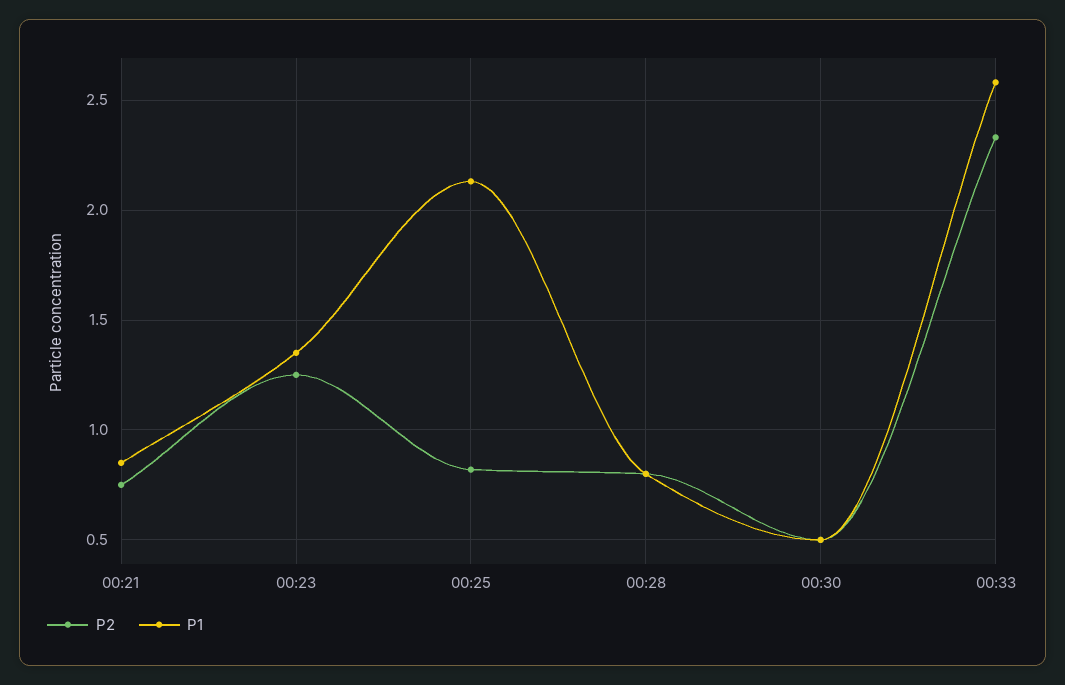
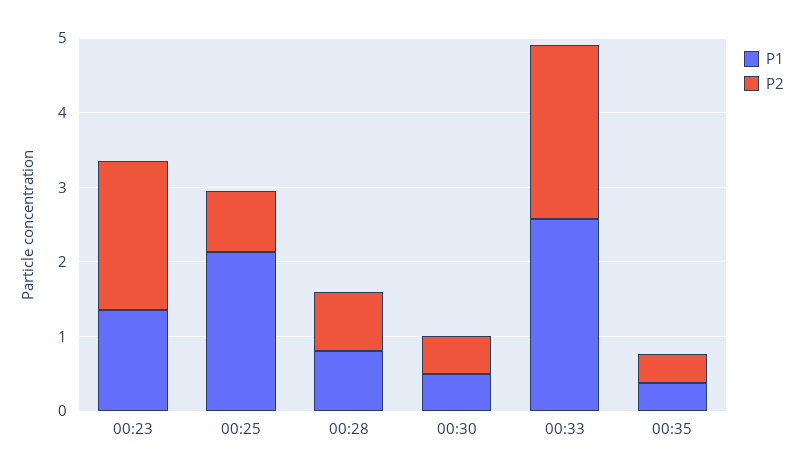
P2, 00:21: 0.75 -> none
P1, 00:21: 0.85 -> none
P2, 00:23: 1.25 -> 2
P1, 00:35: none -> 0.4
P2, 00:35: none -> 0.4

